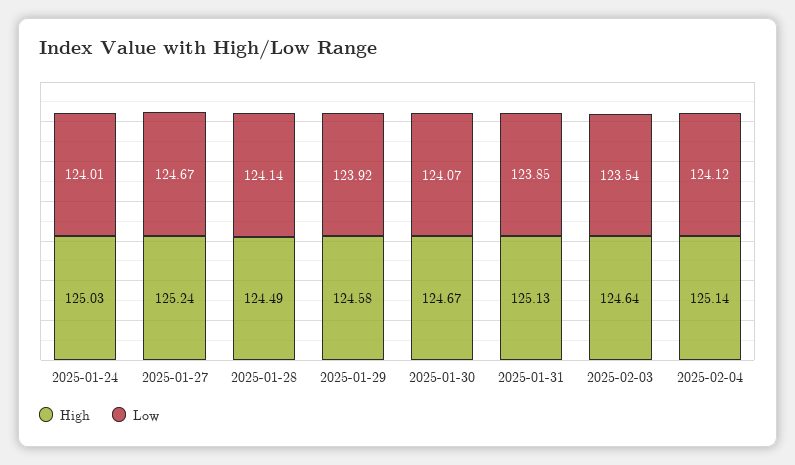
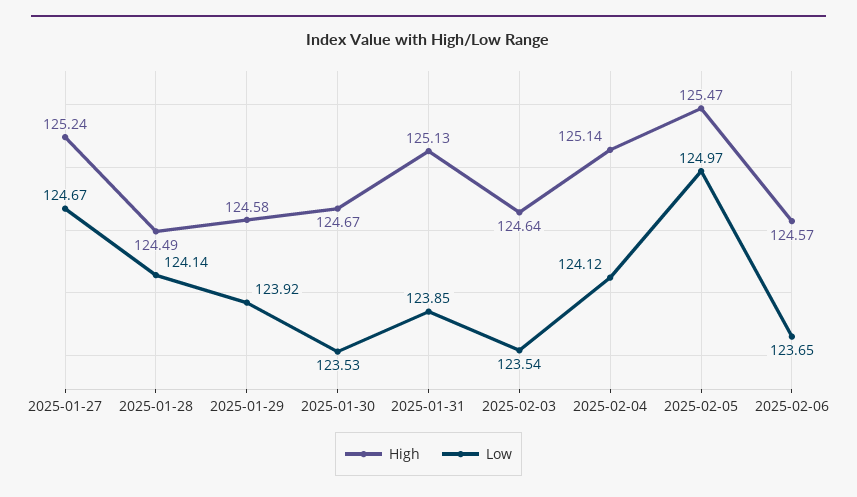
High, 2025-01-24: 125.03 -> none
Low, 2025-01-24: 124.01 -> none
Low, 2025-01-30: 124.07 -> 123.53
High, 2025-02-05: none -> 125.47
Low, 2025-02-05: none -> 124.97
High, 2025-02-06: none -> 124.57
Low, 2025-02-06: none -> 123.65

